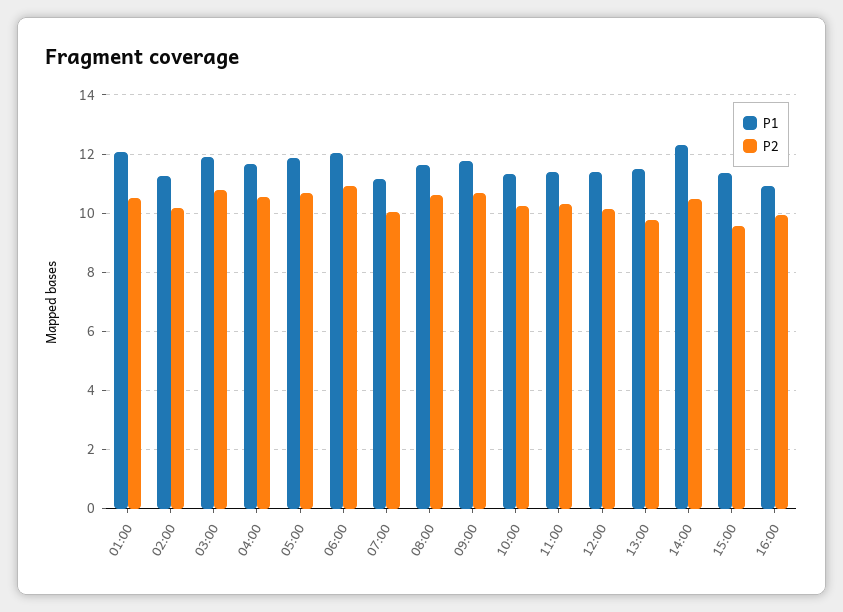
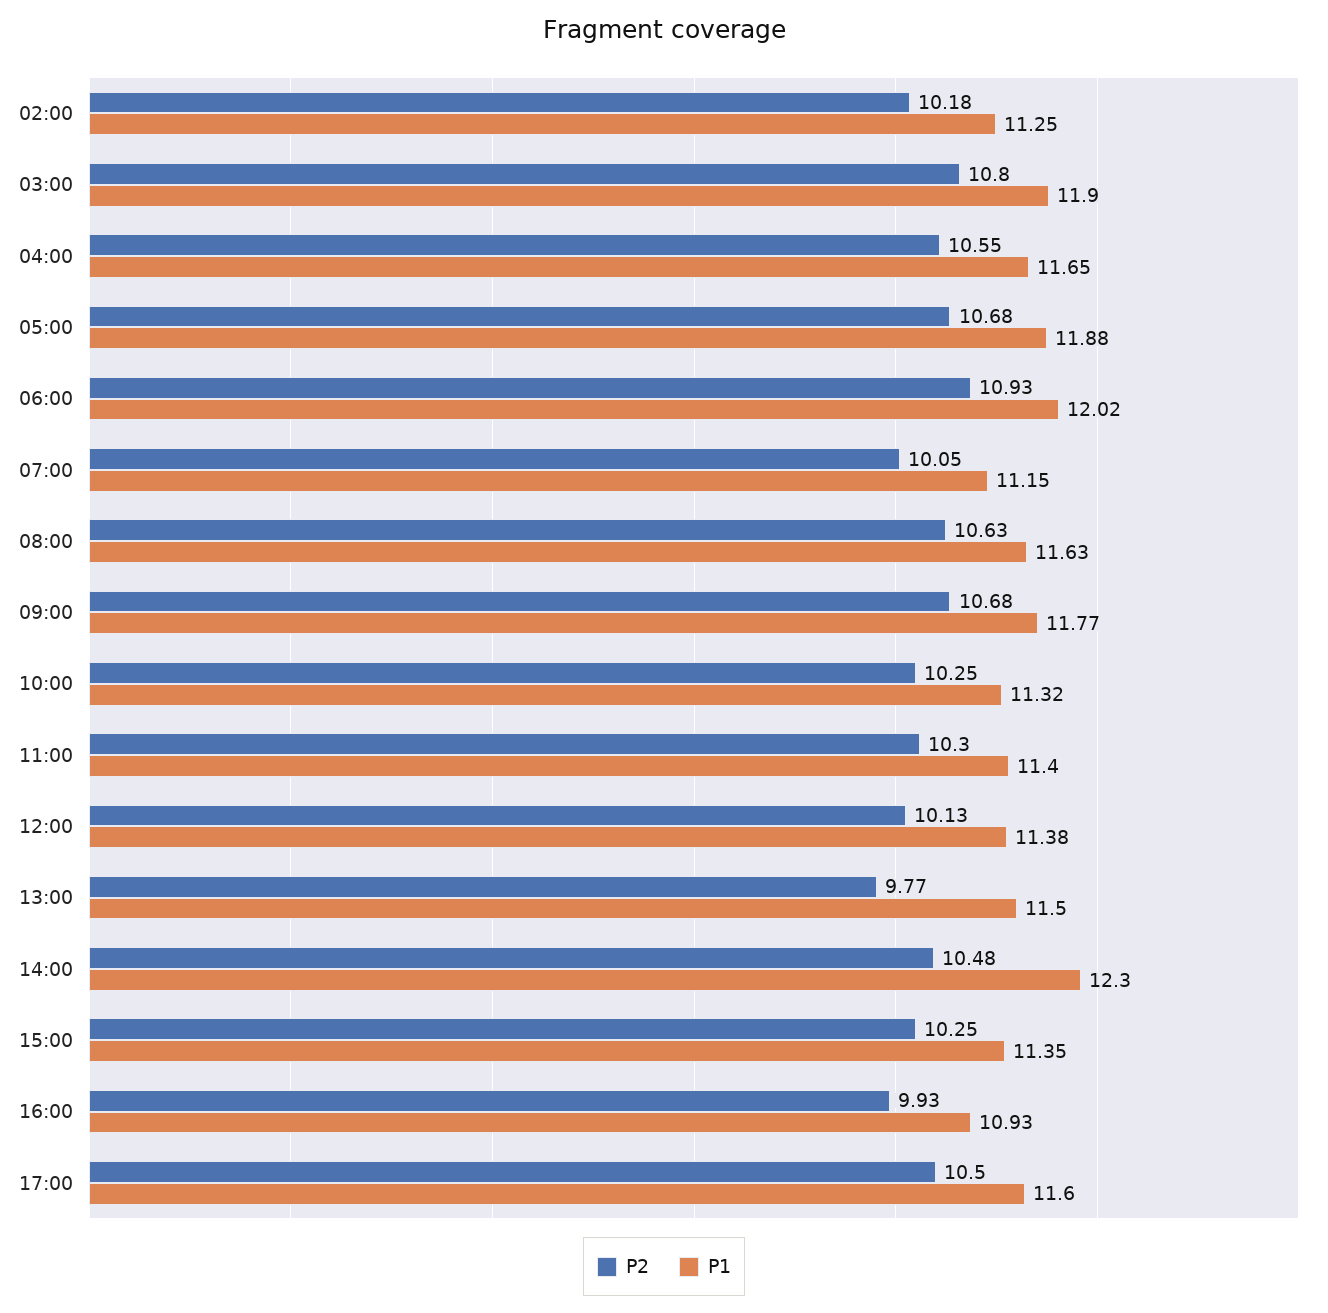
P1, 01:00: 12 -> none
P2, 01:00: 10.5 -> none
P2, 15:00: 9.5 -> 10.25
P2, 17:00: none -> 10.5
P1, 17:00: none -> 11.6

